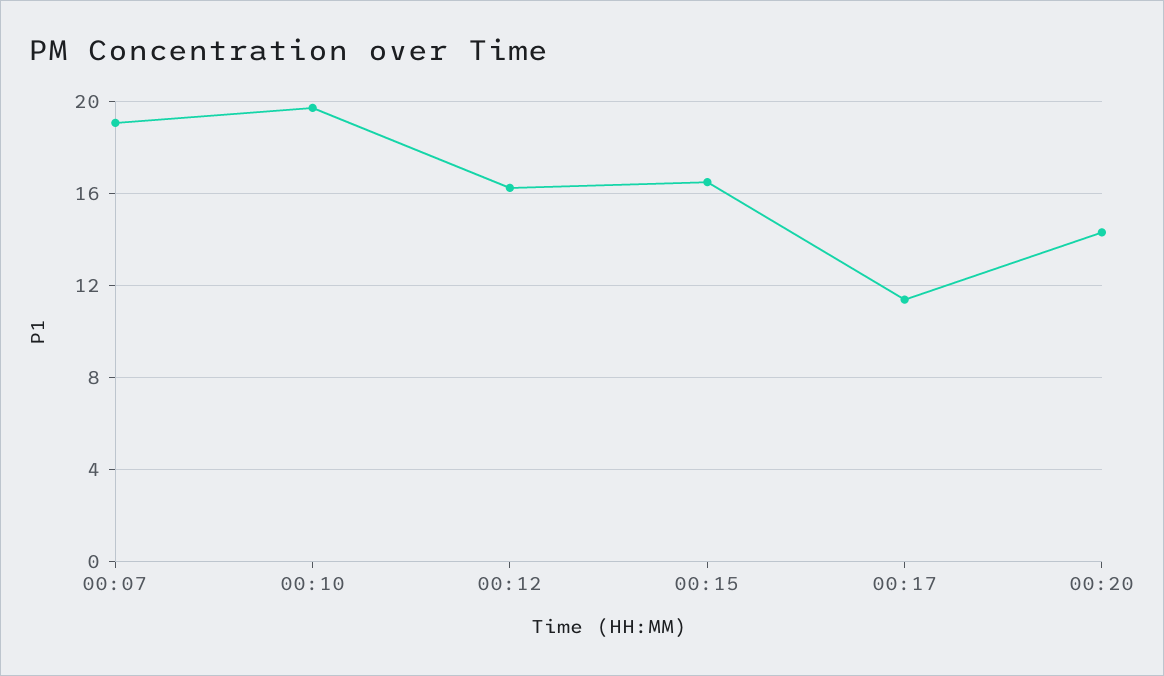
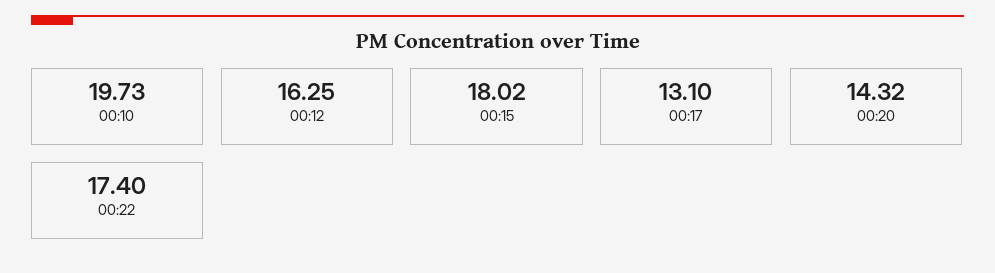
00:07: 19 -> none
00:15: 16.5 -> 18.02
00:17: 11.5 -> 13.1
00:22: none -> 17.4

